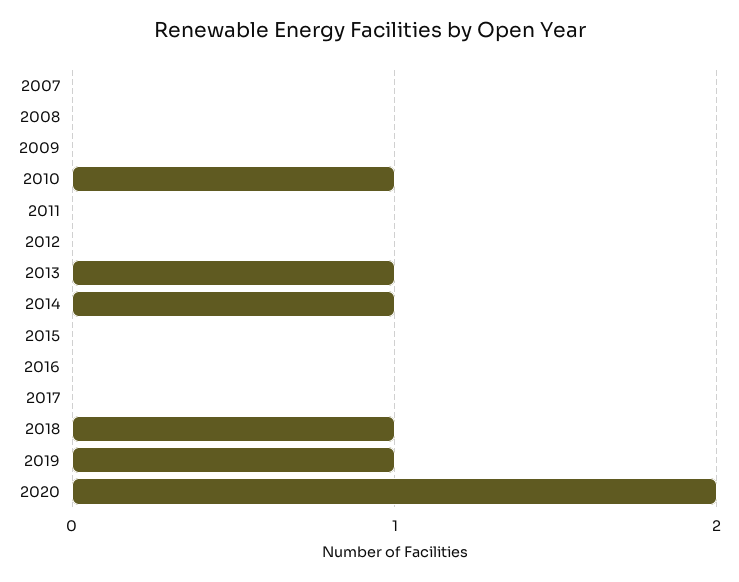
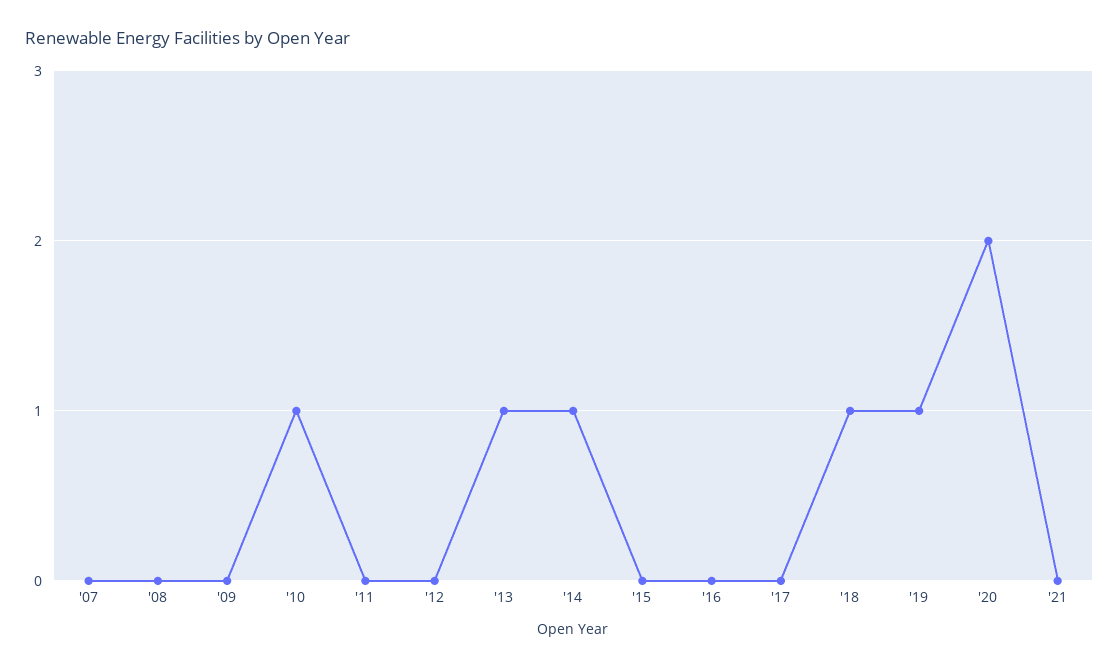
'21: none -> 0

